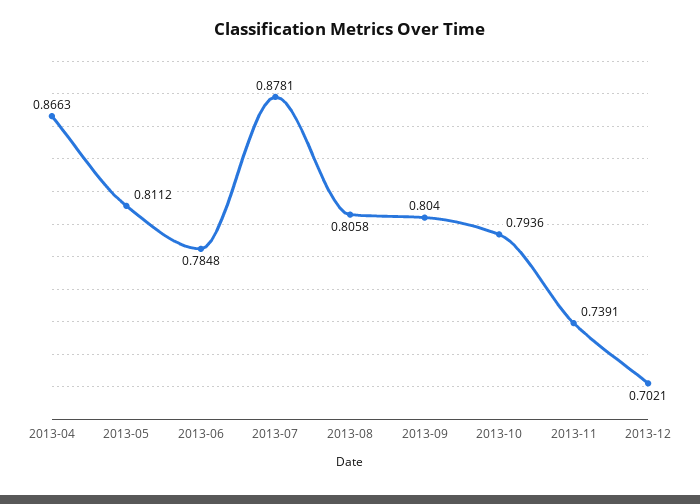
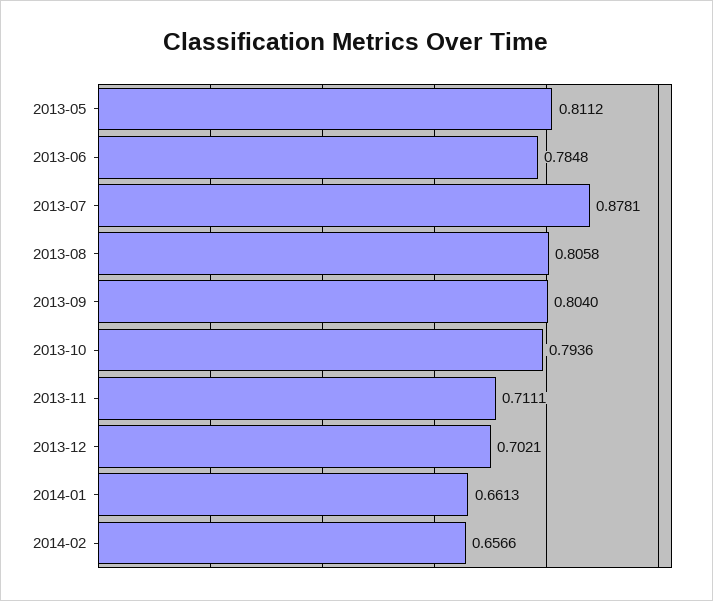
2013-04: 0.8663 -> none
2013-11: 0.7391 -> 0.7111
2014-01: none -> 0.6613
2014-02: none -> 0.6566

